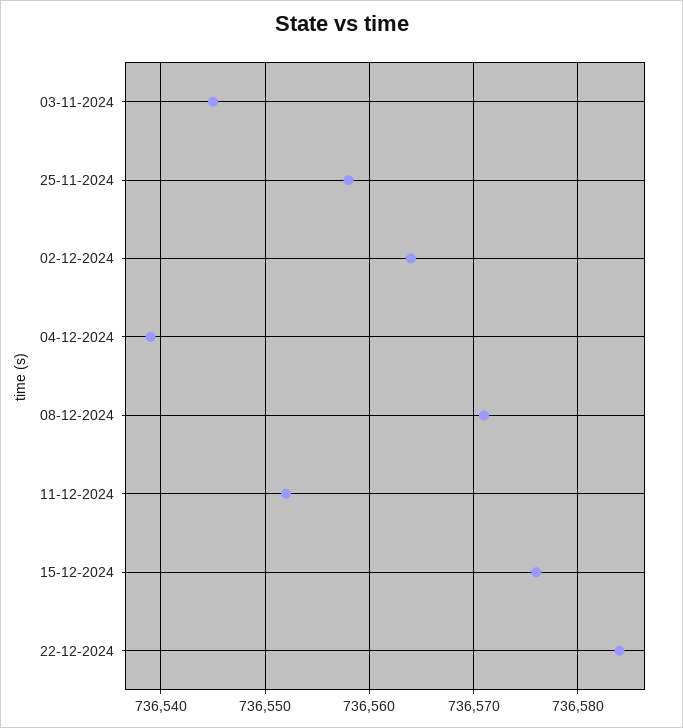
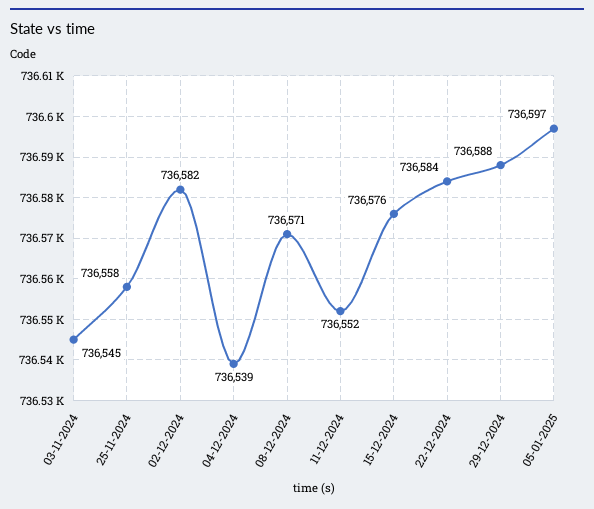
02-12-2024: 736564 -> 736582
29-12-2024: none -> 736588
05-01-2025: none -> 736597

